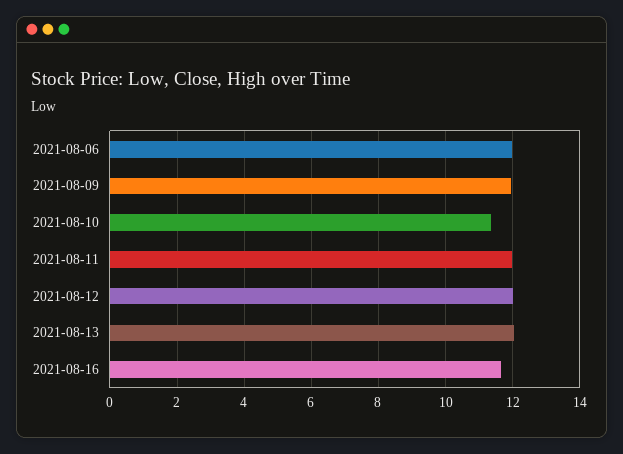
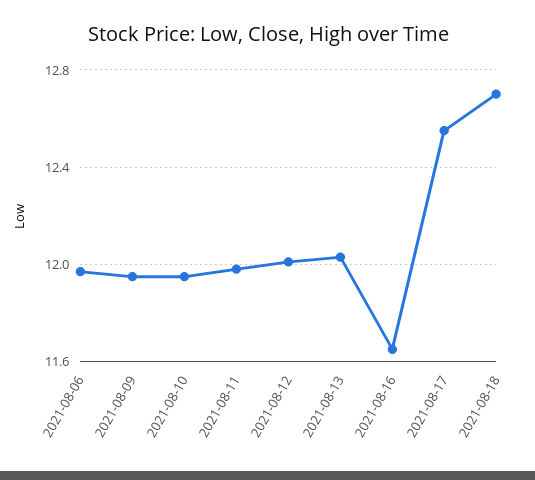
2021-08-10: 11.4 -> 11.95
2021-08-17: none -> 12.55
2021-08-18: none -> 12.7

